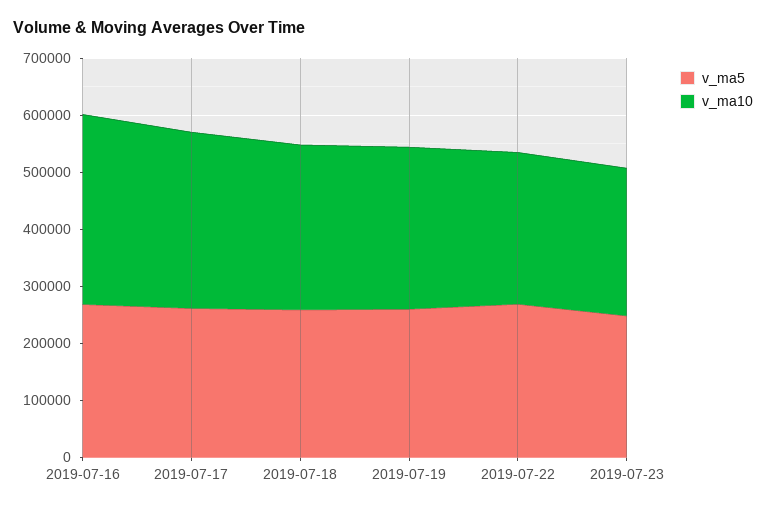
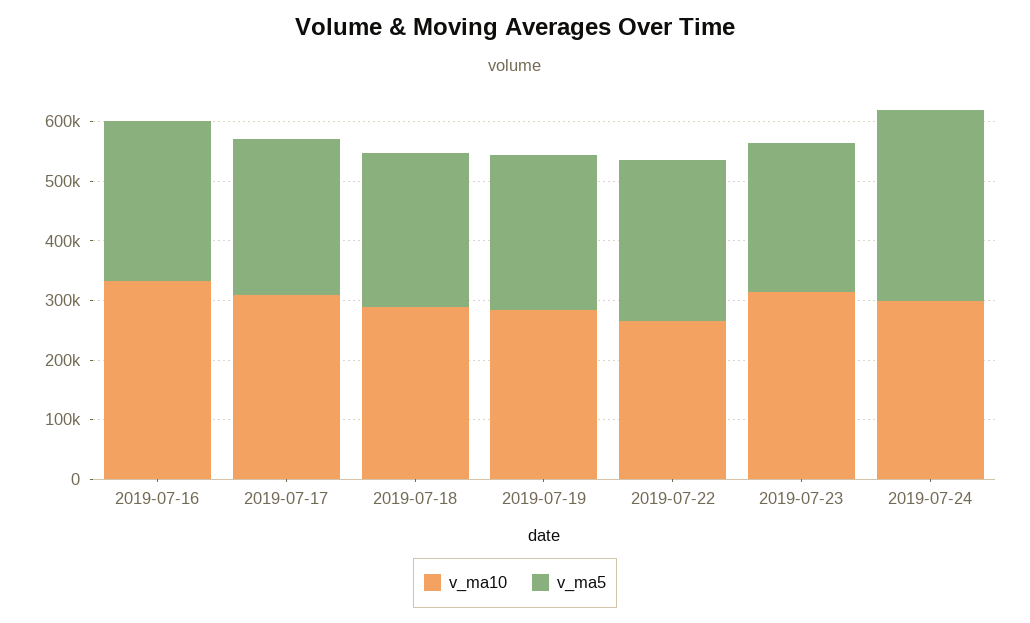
v_ma10, 2019-07-23: 260000 -> 320000
v_ma10, 2019-07-24: none -> 300000
v_ma5, 2019-07-24: none -> 320000

